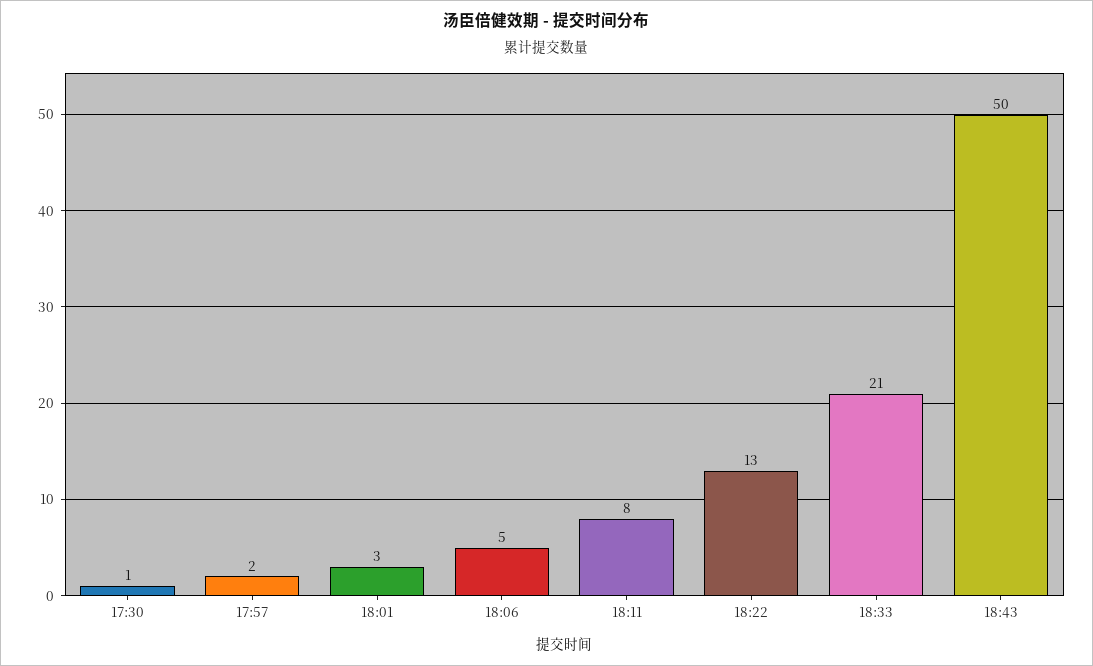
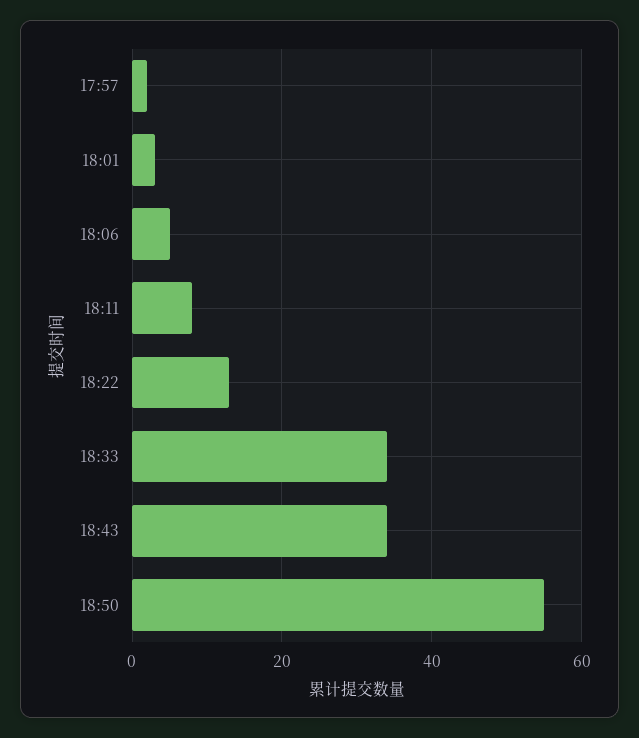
17:30: 1 -> none
18:33: 21 -> 35
18:43: 50 -> 35
18:50: none -> 55

